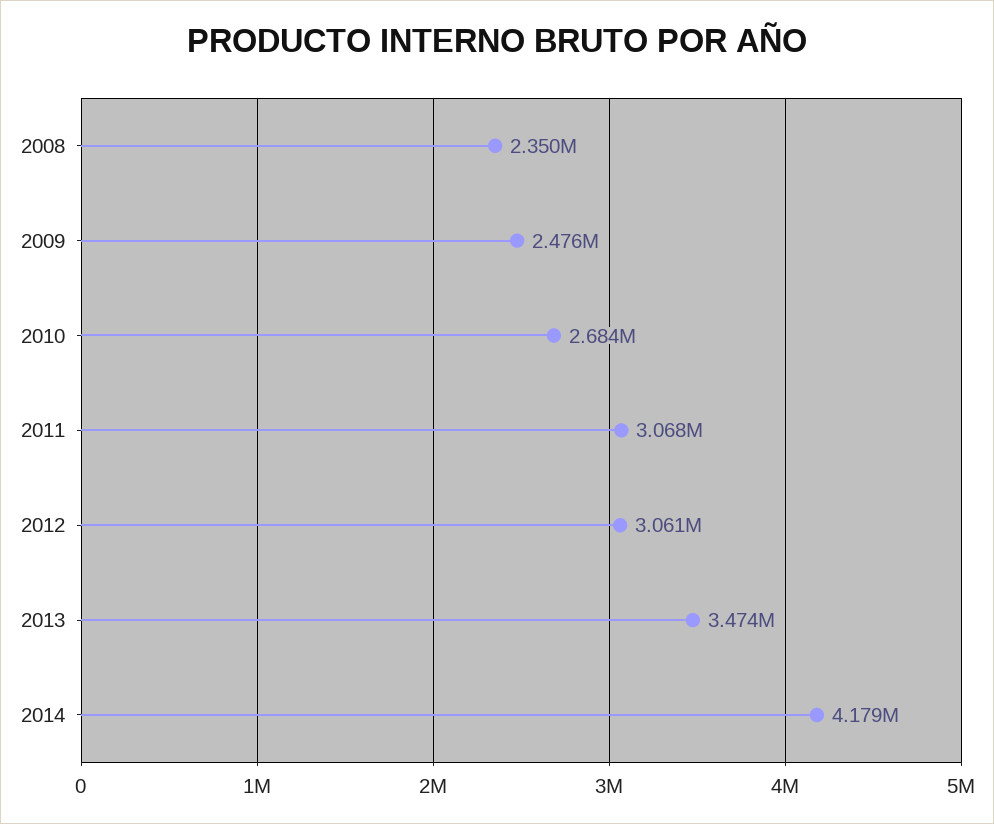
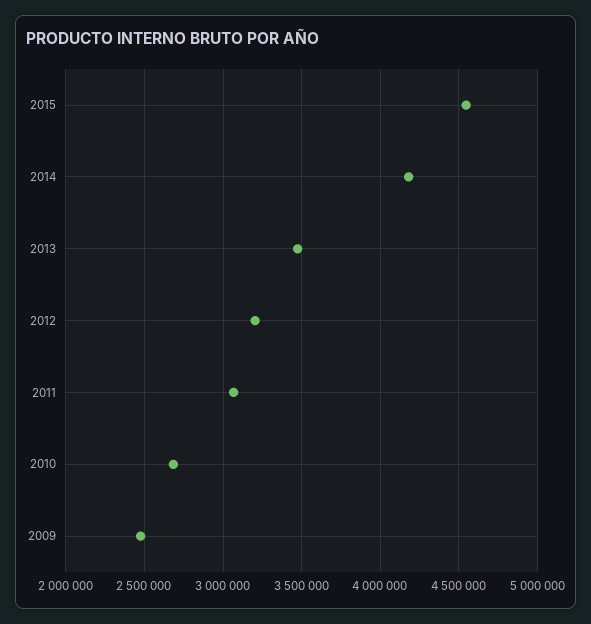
2008: 2350000 -> none
2012: 3061000 -> 3200000
2015: none -> 4550000

